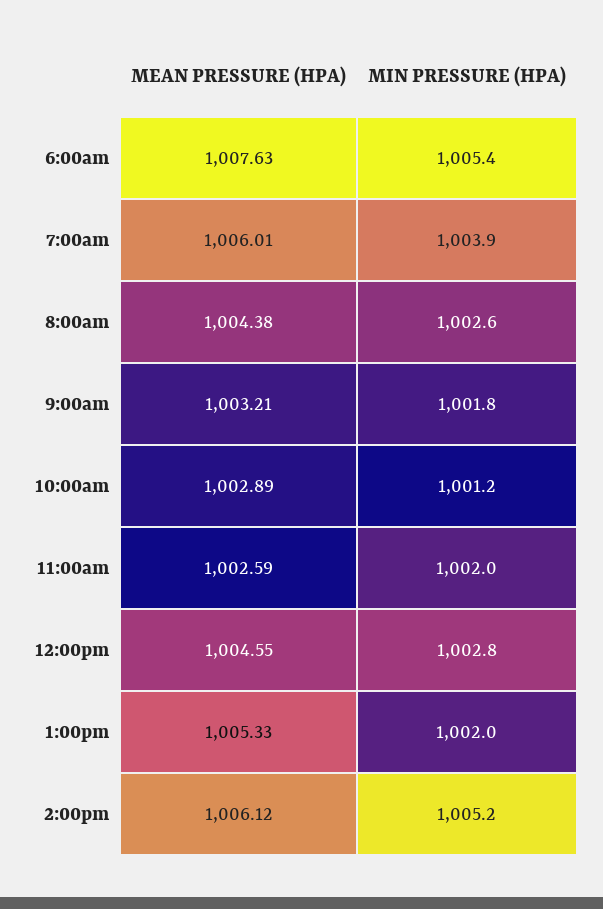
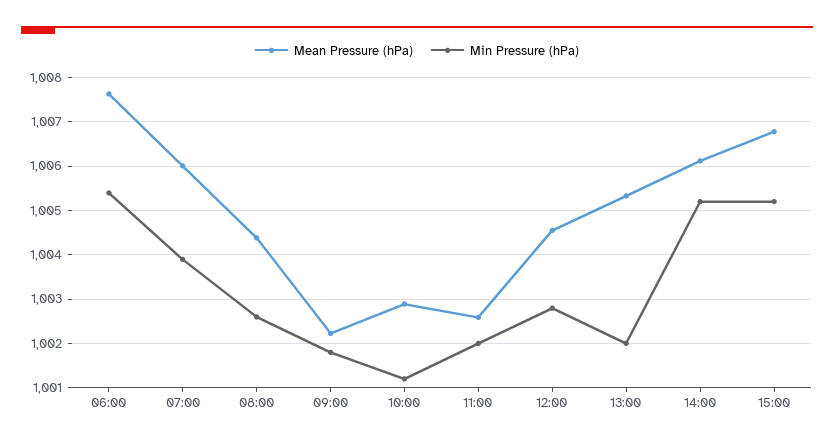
MEAN PRESSURE (HPA), 9:00am: 1003.21 -> 1002.2
MEAN PRESSURE (HPA), 15:00: none -> 1006.8
MIN PRESSURE (HPA), 15:00: none -> 1005.2

